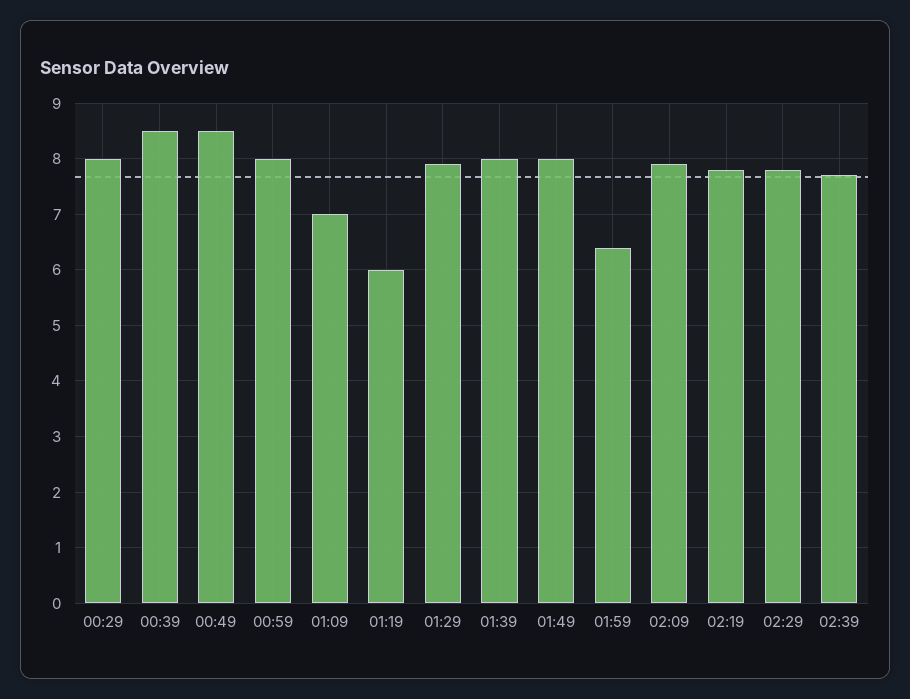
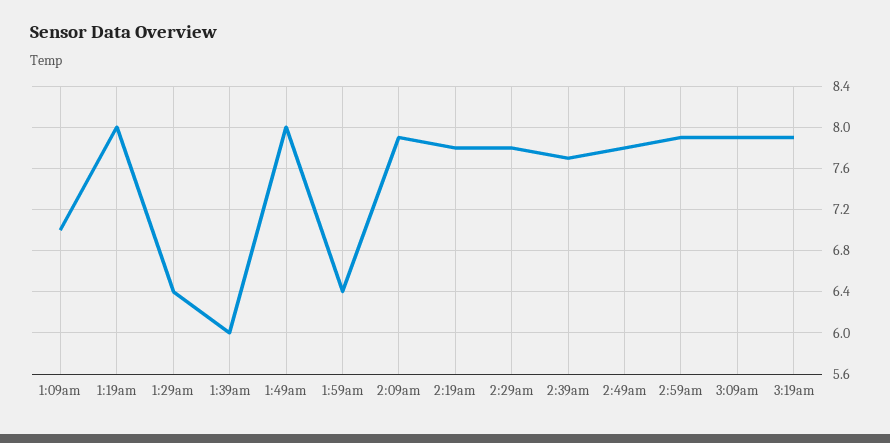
00:29: 8 -> none
00:39: 8.5 -> none
00:49: 8.5 -> none
00:59: 8 -> none
01:19: 6 -> 8
01:29: 8 -> 6.4
01:39: 8 -> 6
2:49am: none -> 7.8
2:59am: none -> 7.9
3:09am: none -> 7.9
3:19am: none -> 7.9

